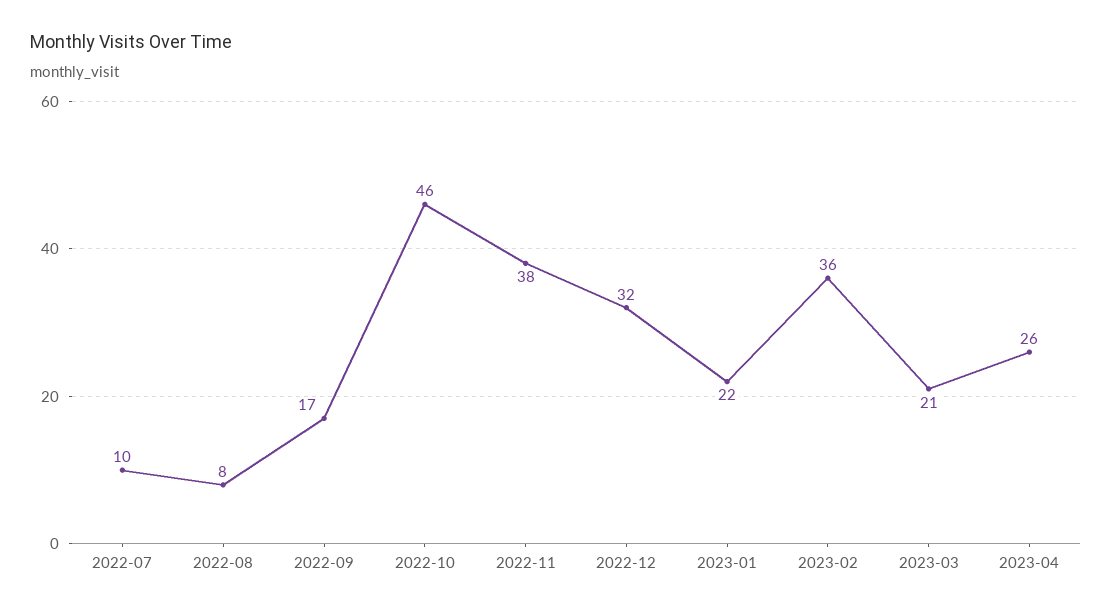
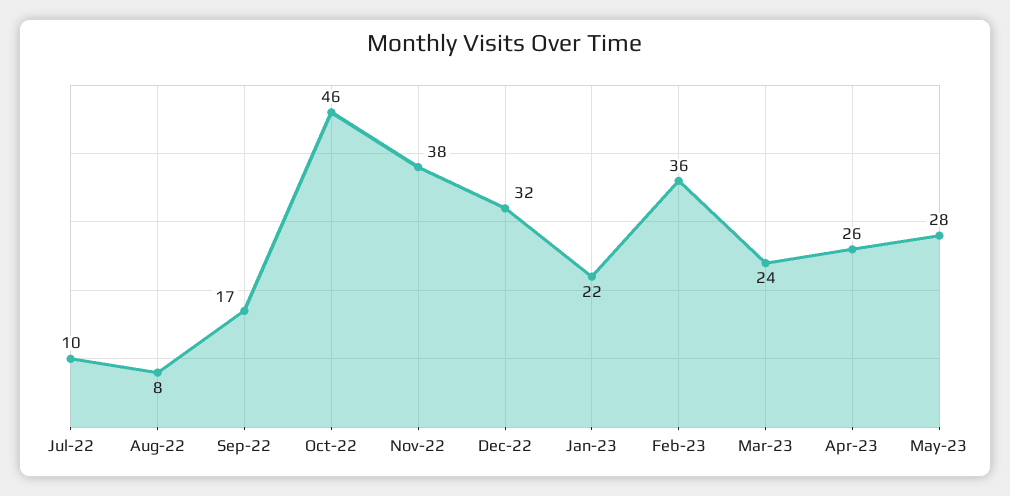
2023-03: 21 -> 24
May-23: none -> 28

